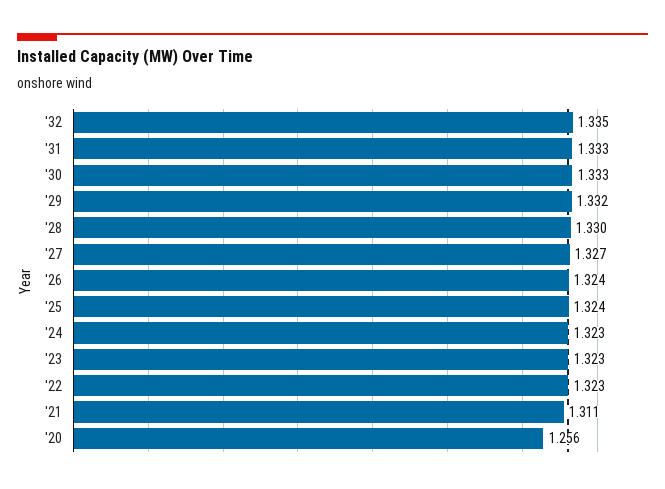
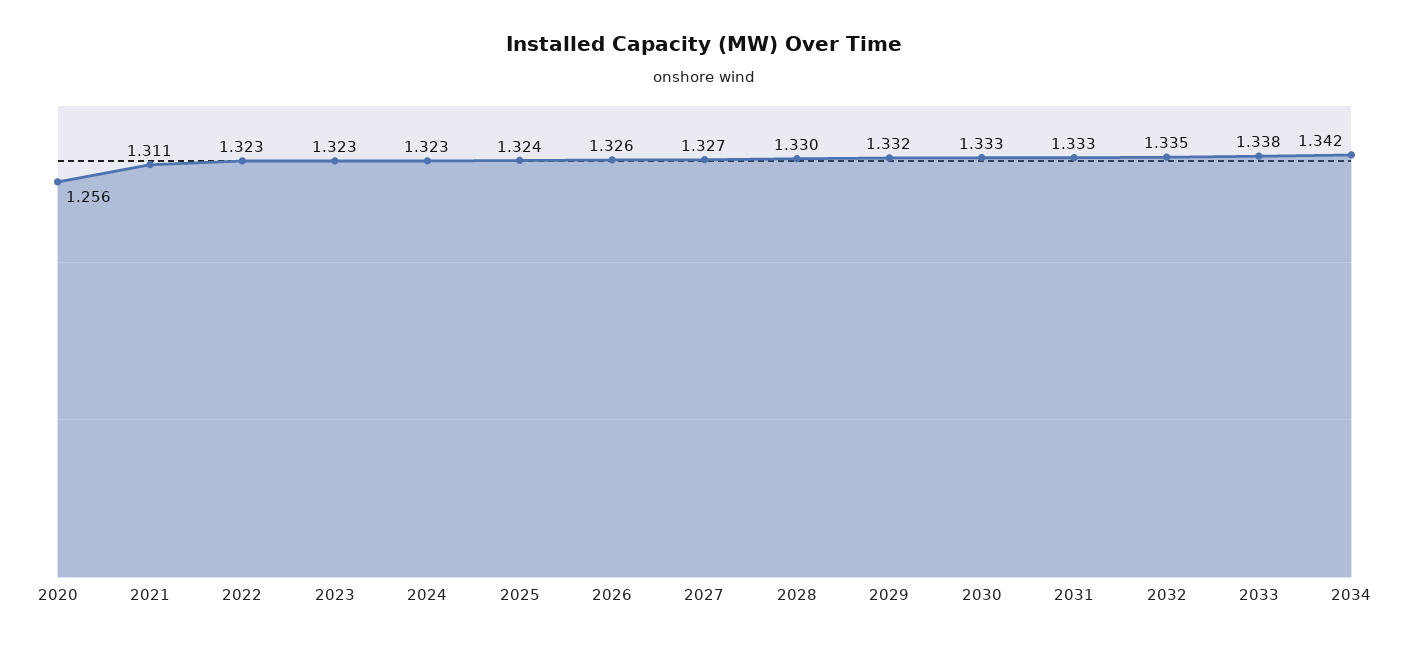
'26: 1.324 -> 1.326
2033: none -> 1.338
2034: none -> 1.342

